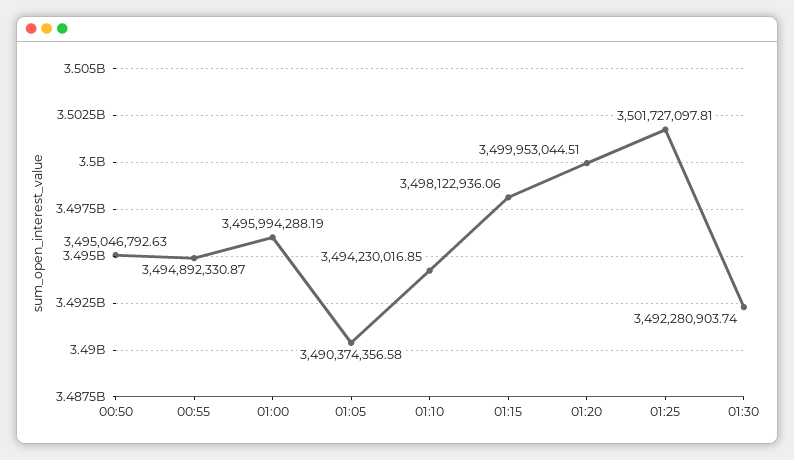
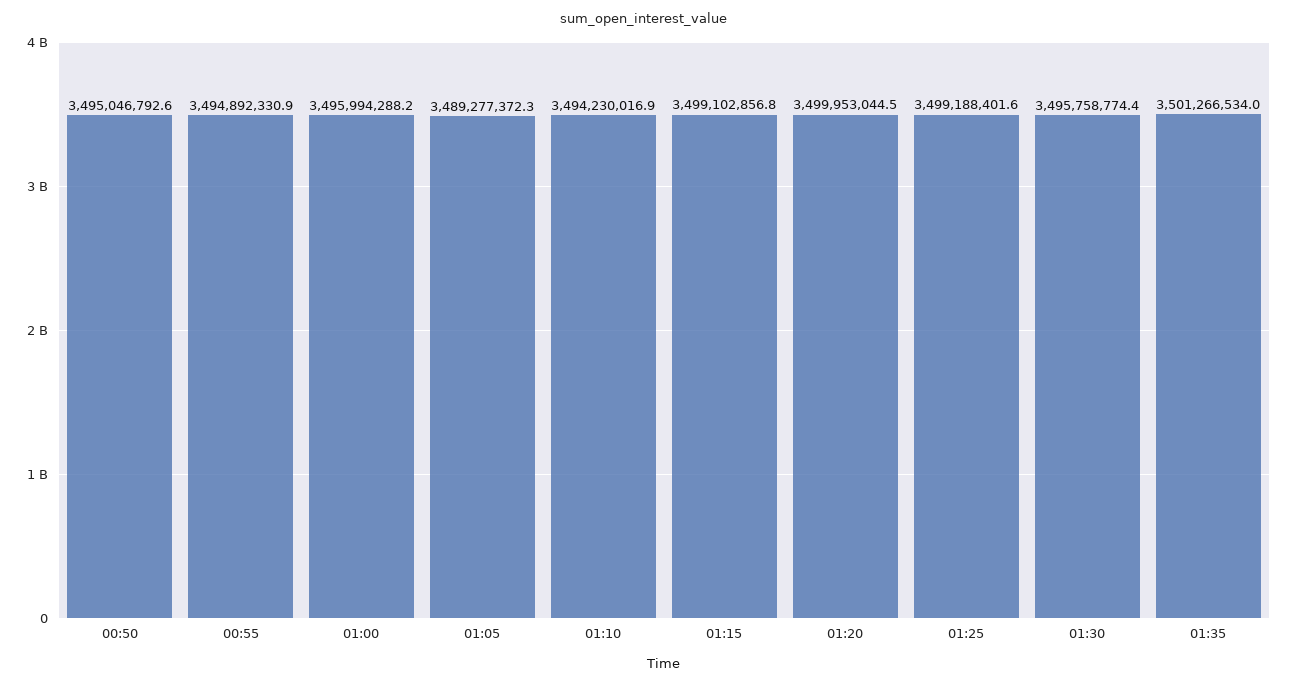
01:05: 3490374356.58 -> 3489277372.3
01:15: 3498122936.06 -> 3499102856.8
01:25: 3501727097.81 -> 3499188401.6
01:30: 3492280903.74 -> 3495758774.4
01:35: none -> 3501266534

